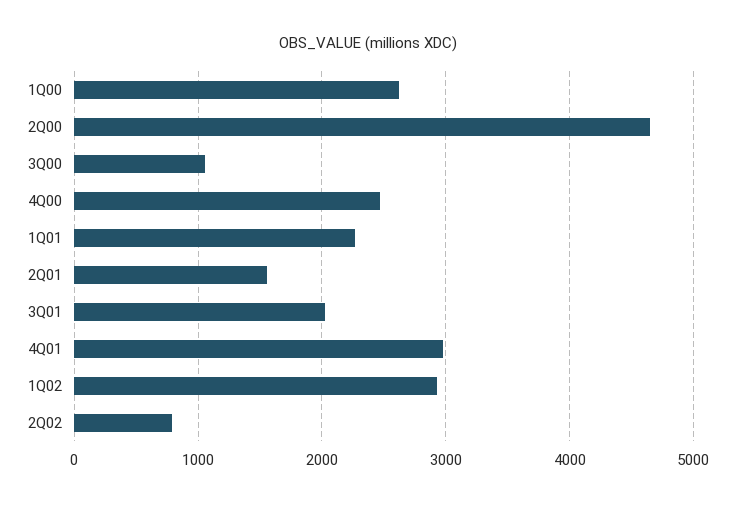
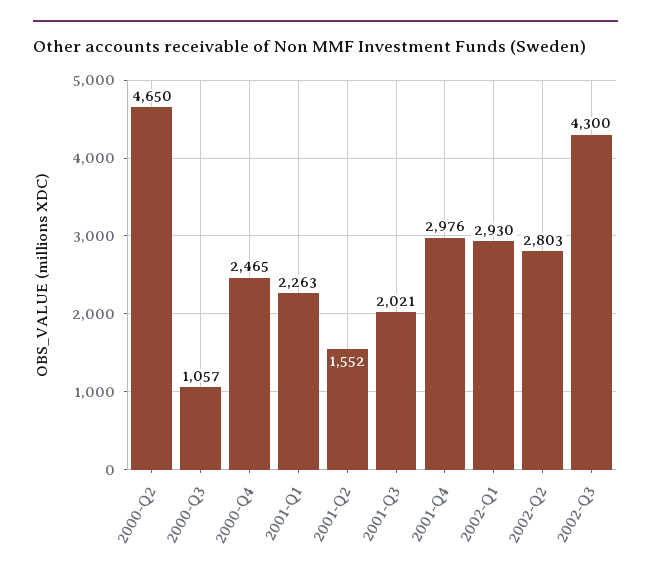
1Q00: 2600 -> none
2Q02: 800 -> 2803
2002-Q3: none -> 4300

